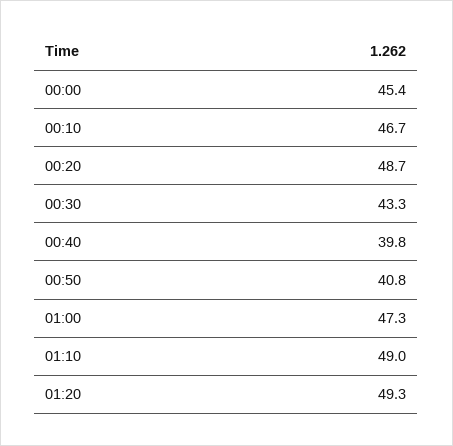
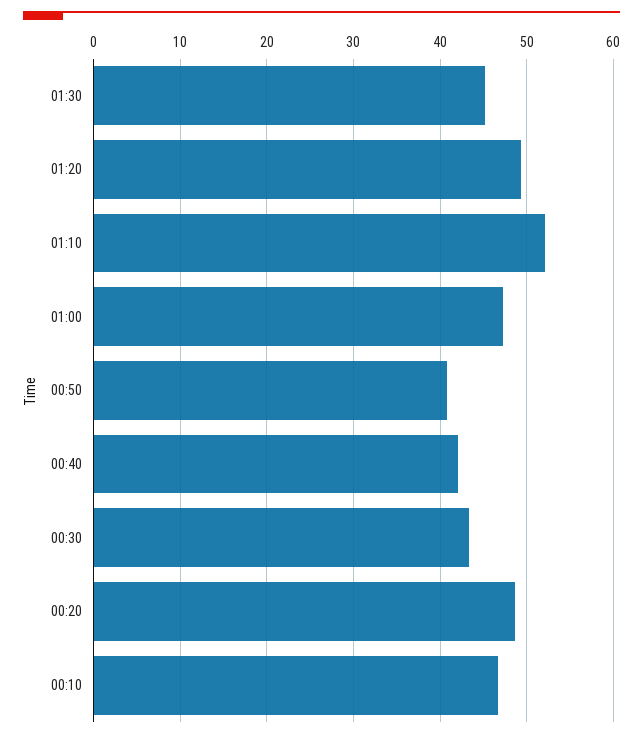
00:00: 45.4 -> none
00:40: 39.8 -> 42
01:10: 49 -> 52
01:30: none -> 45

